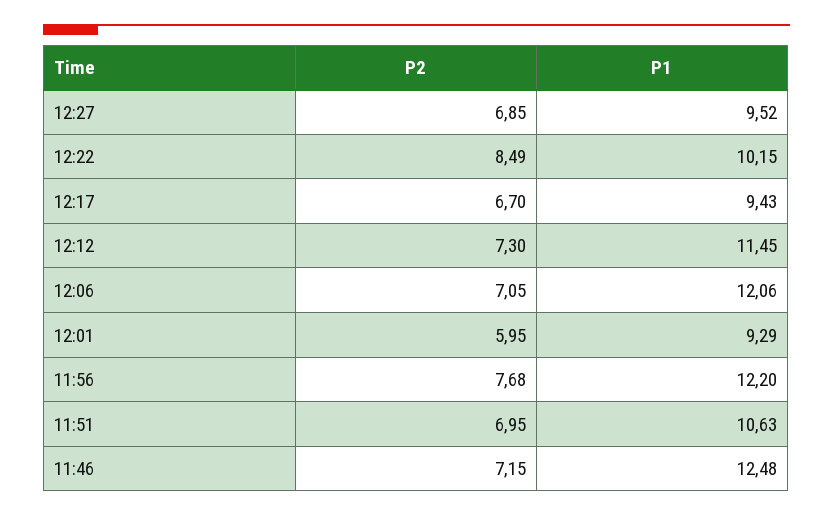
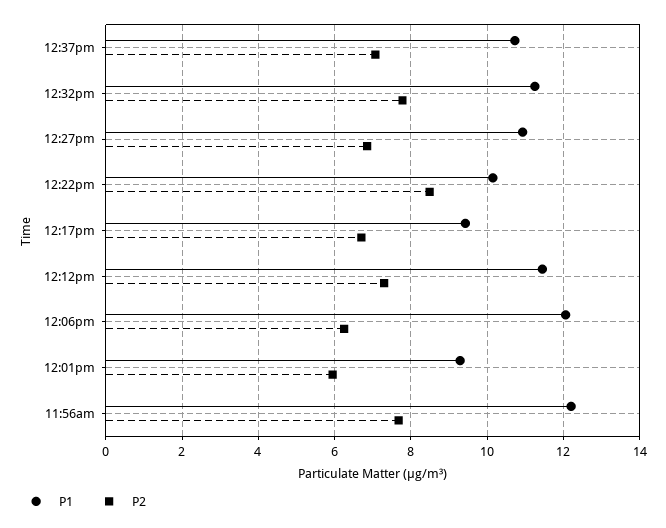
P1, 12:27: 9.52 -> 11
P2, 12:06: 7.05 -> 6.2
P2, 11:51: 6.95 -> none
P1, 11:51: 10.63 -> none
P2, 11:46: 7.15 -> none
P1, 11:46: 12.48 -> none
P1, 12:37pm: none -> 10.8
P2, 12:37pm: none -> 7
P1, 12:32pm: none -> 11.2
P2, 12:32pm: none -> 7.8

